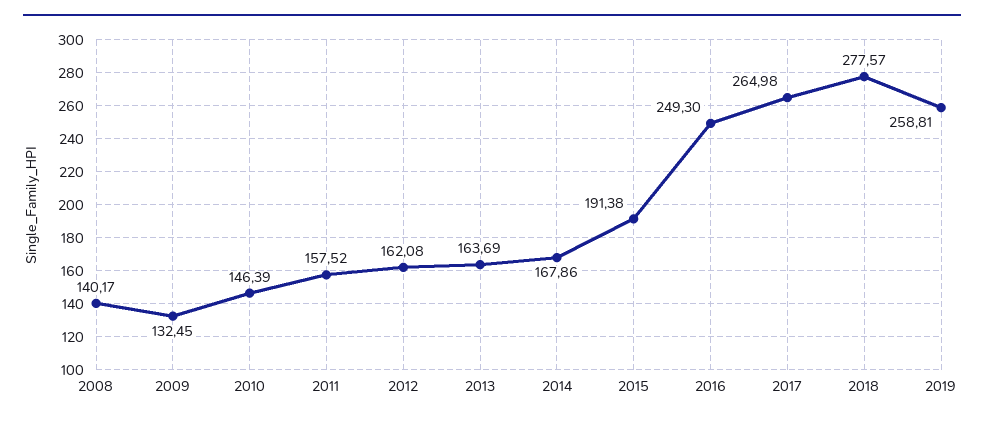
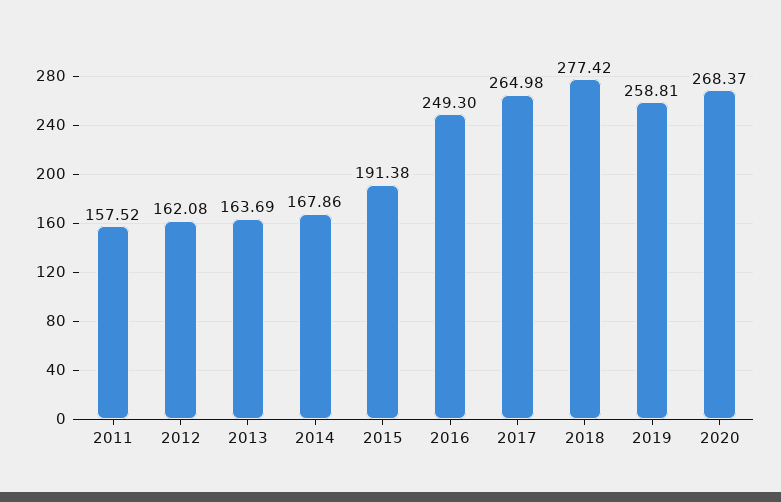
2008: 140.17 -> none
2009: 132.45 -> none
2010: 146.39 -> none
2018: 277.57 -> 277.42
2020: none -> 268.37

